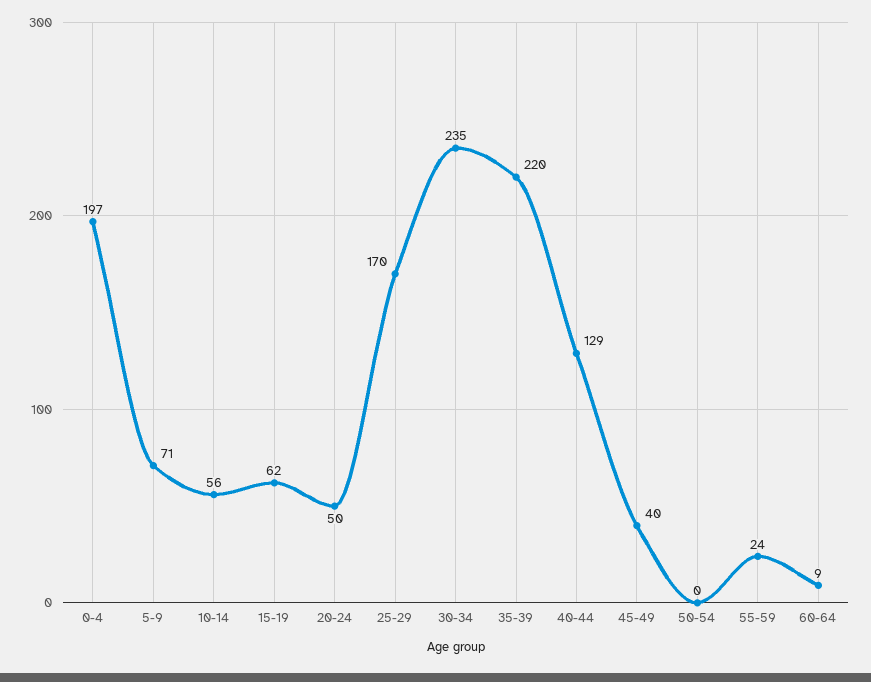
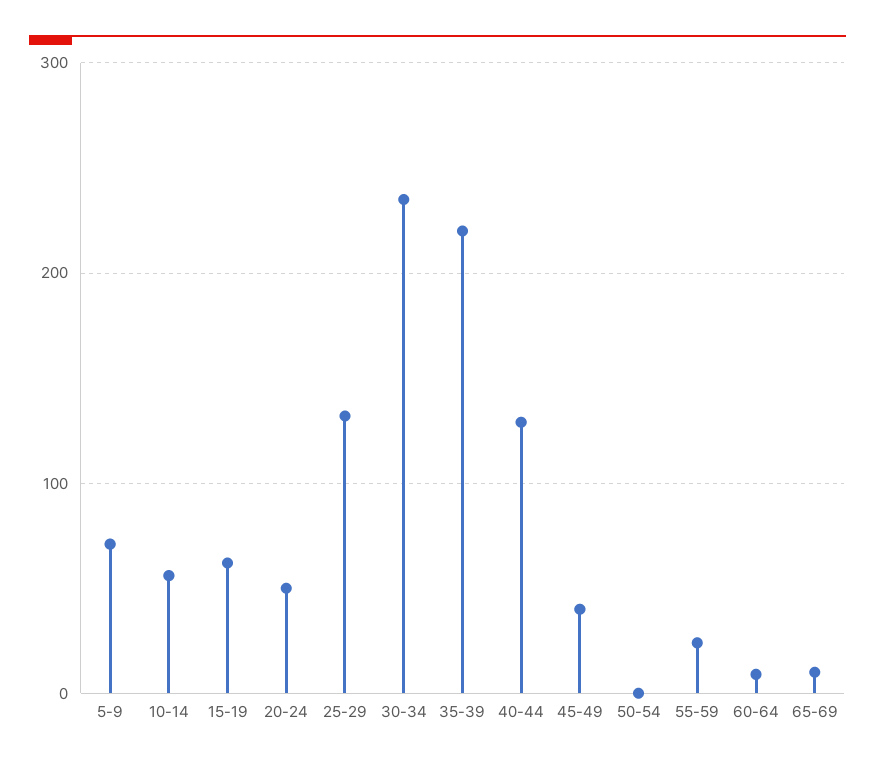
0-4: 197 -> none
25-29: 170 -> 130
65-69: none -> 10

